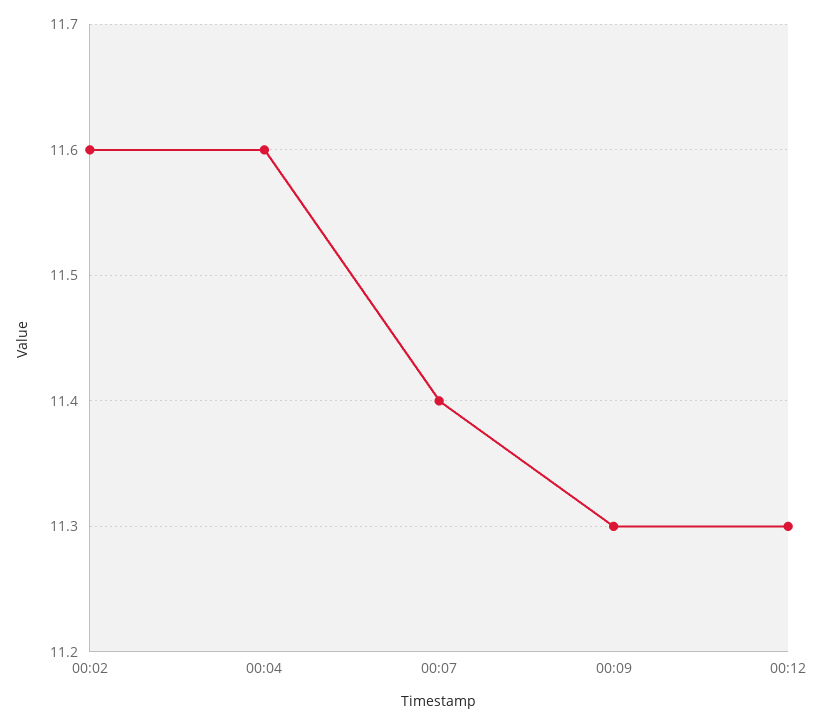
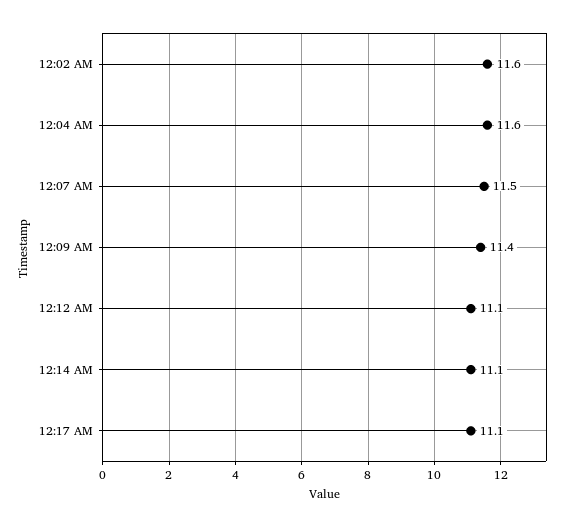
00:07: 11.4 -> 11.5
00:09: 11.3 -> 11.4
00:12: 11.3 -> 11.1
12:14 AM: none -> 11.1
12:17 AM: none -> 11.1

